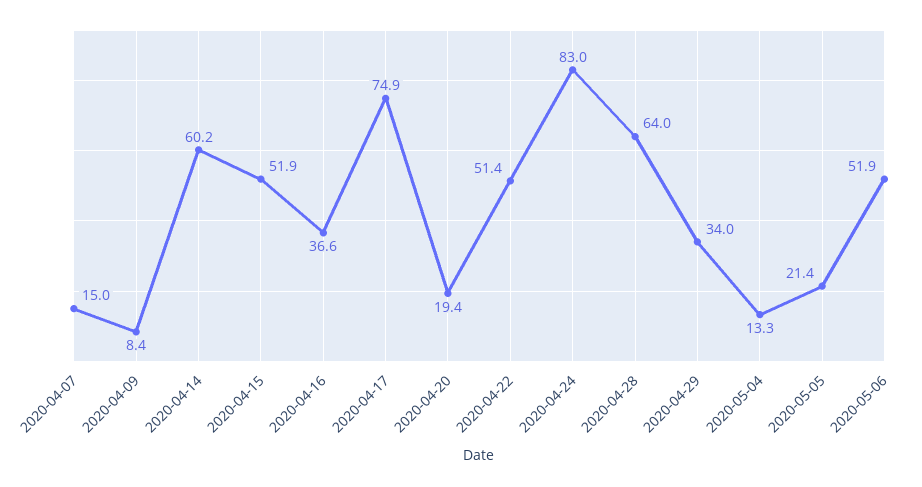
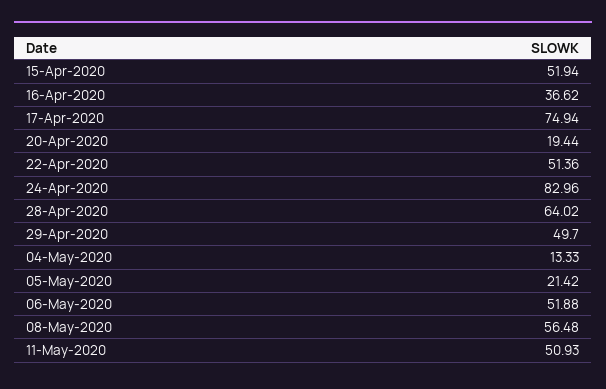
2020-04-07: 15 -> none
2020-04-09: 8.4 -> none
2020-04-14: 60.2 -> none
2020-04-29: 34 -> 49.7
08-May-2020: none -> 56.48
11-May-2020: none -> 50.93

